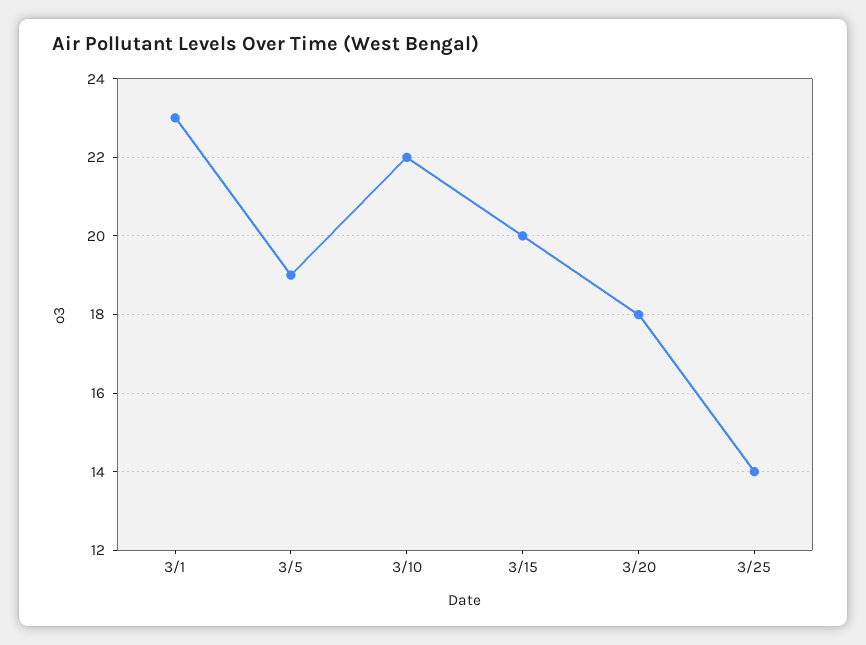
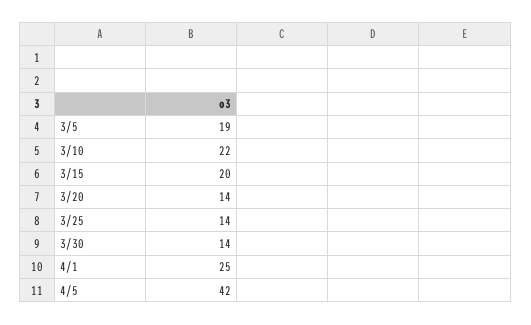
3/1: 23 -> none
3/20: 18 -> 14
3/30: none -> 14
4/1: none -> 25
4/5: none -> 42

